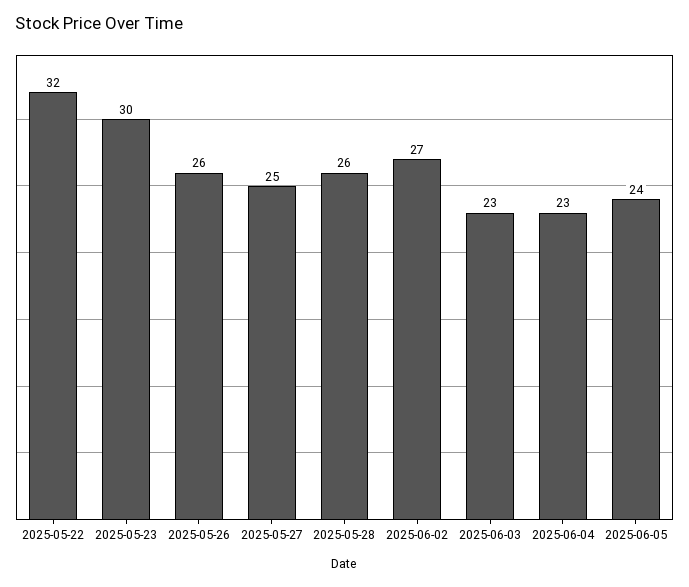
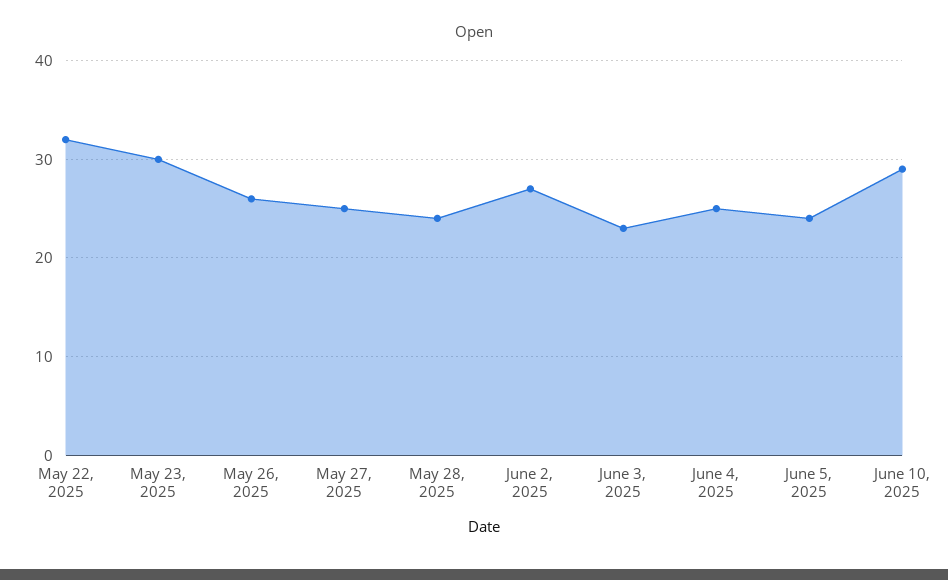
2025-05-28: 26 -> 24
2025-06-04: 23 -> 25
June 10, 2025: none -> 29

